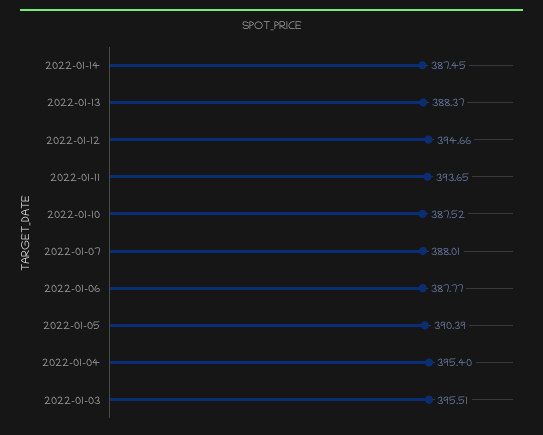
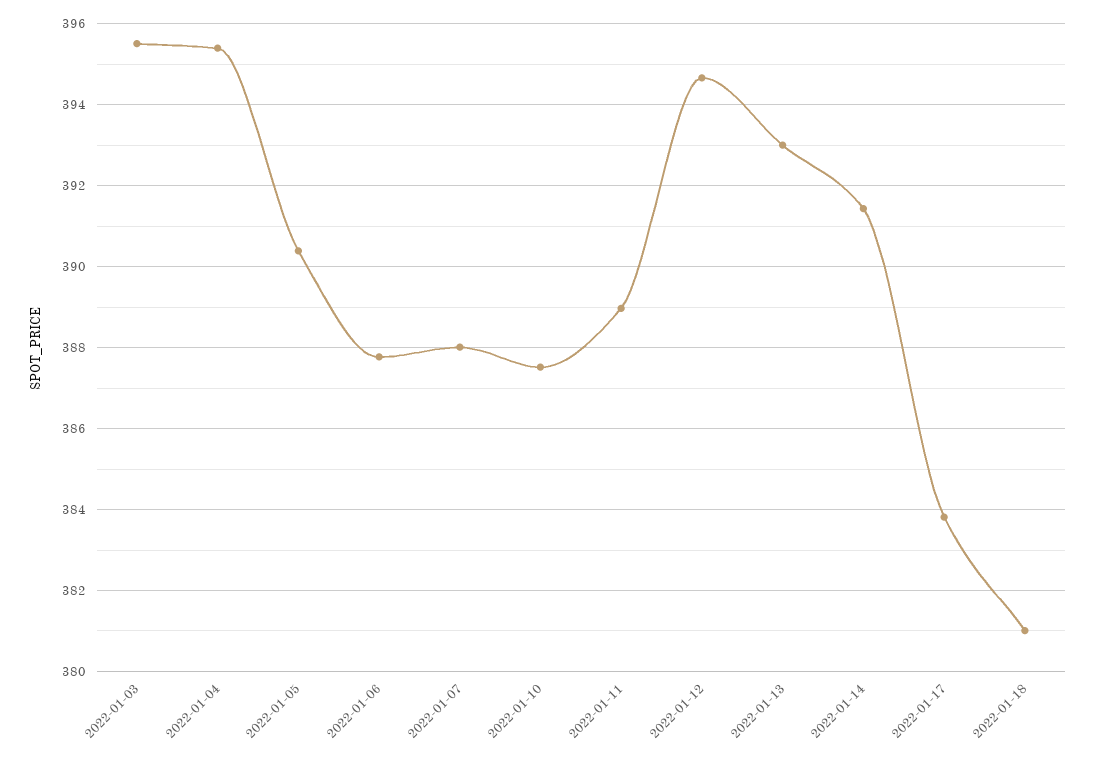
2022-01-14: 387.45 -> 391.4
2022-01-13: 388.37 -> 393
2022-01-11: 393.65 -> 389
2022-01-17: none -> 383.8
2022-01-18: none -> 381

